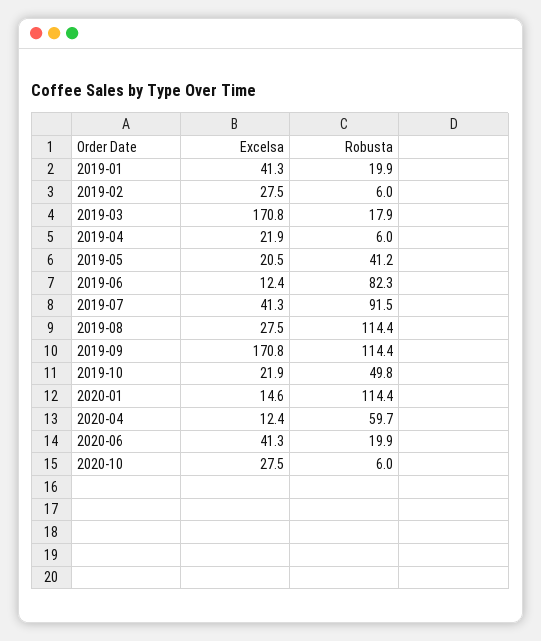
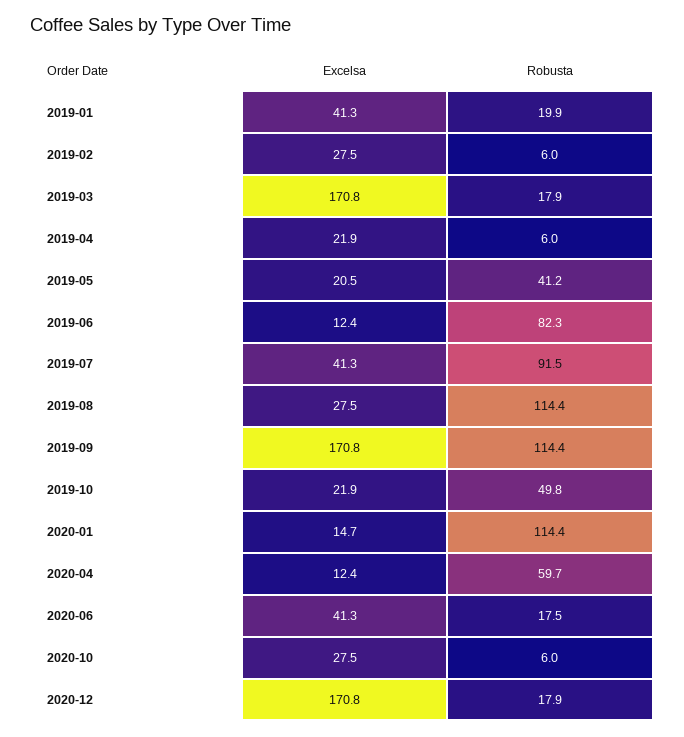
Excelsa, 2020-01: 14.6 -> 14.7
Robusta, 2020-06: 19.9 -> 17.5
Excelsa, 2020-12: none -> 170.8
Robusta, 2020-12: none -> 17.9

